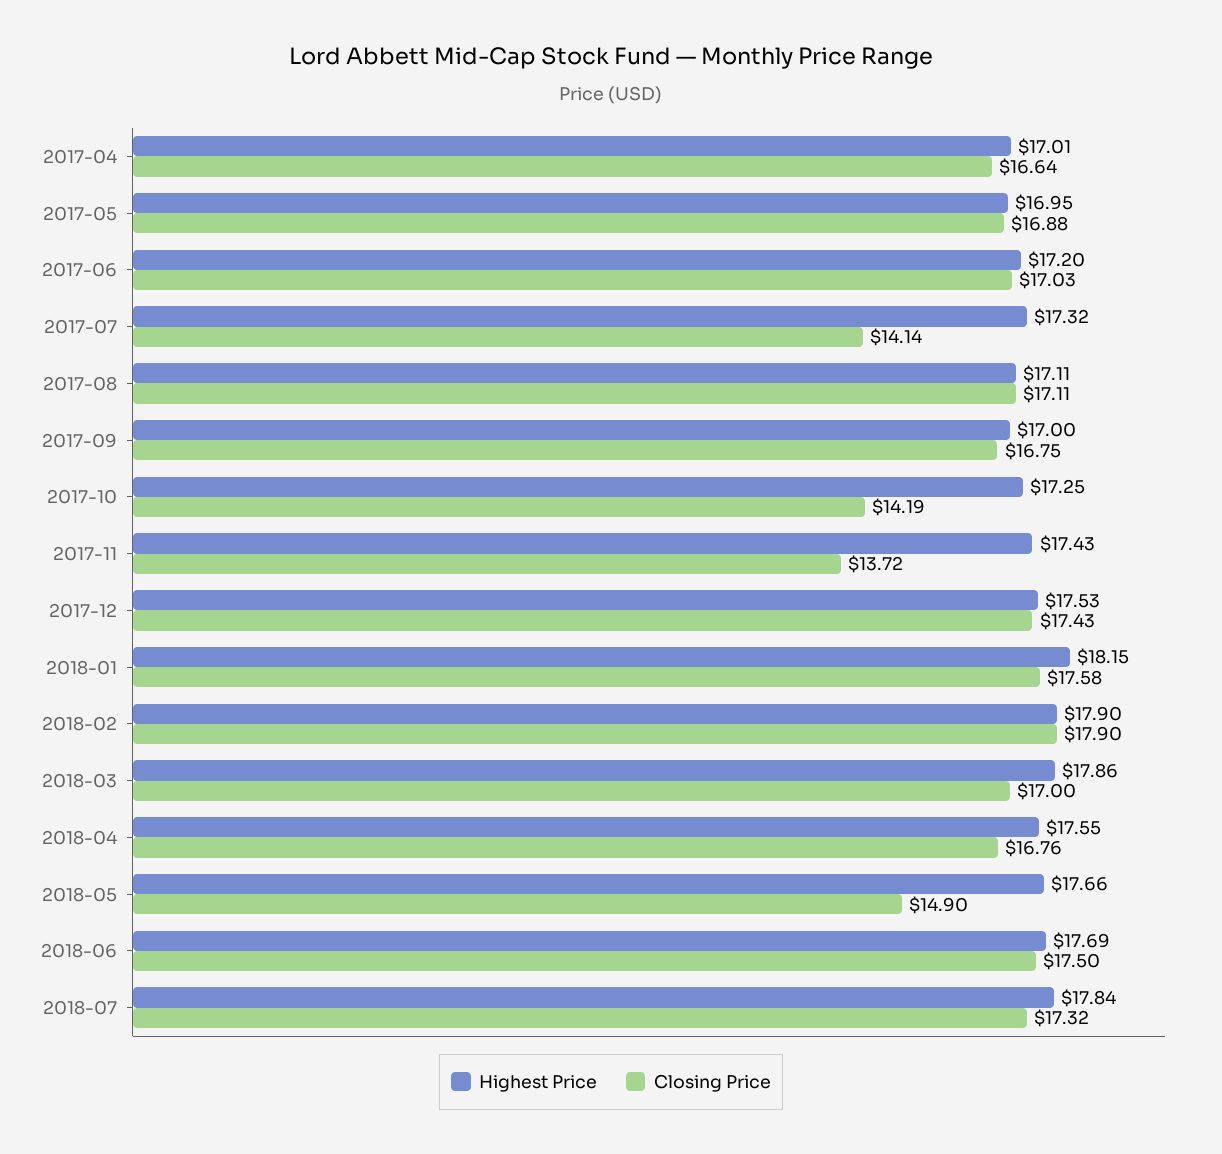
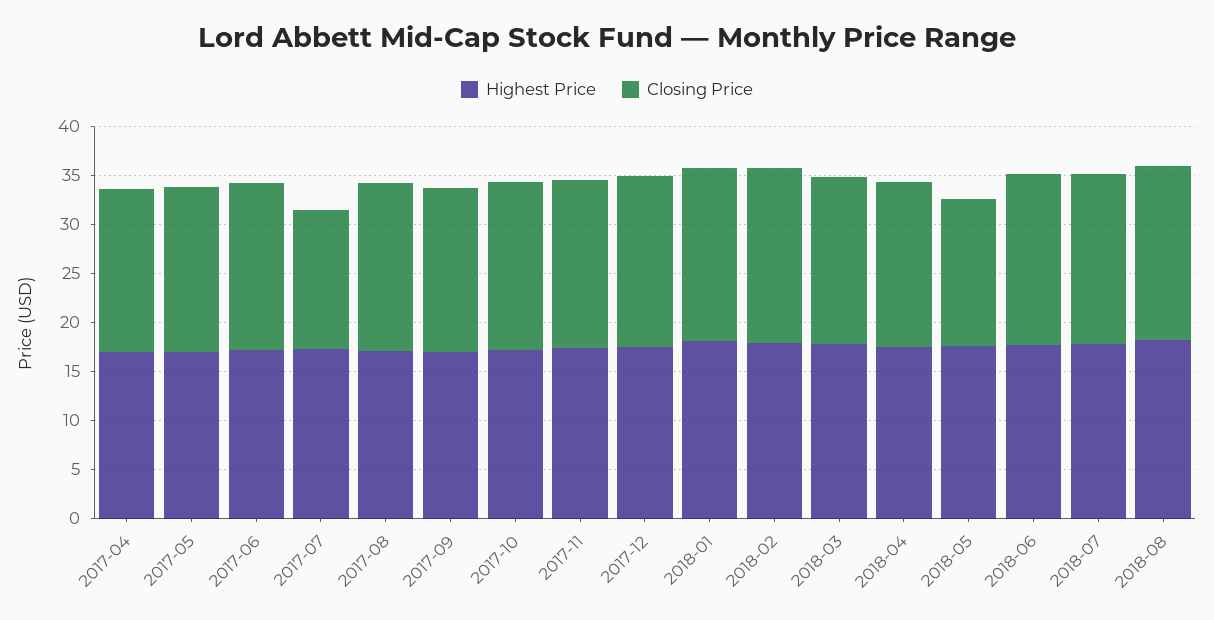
Closing Price, 2017-10: 14.19 -> 17
Closing Price, 2017-11: 13.72 -> 17
Highest Price, 2018-08: none -> 18
Closing Price, 2018-08: none -> 18

